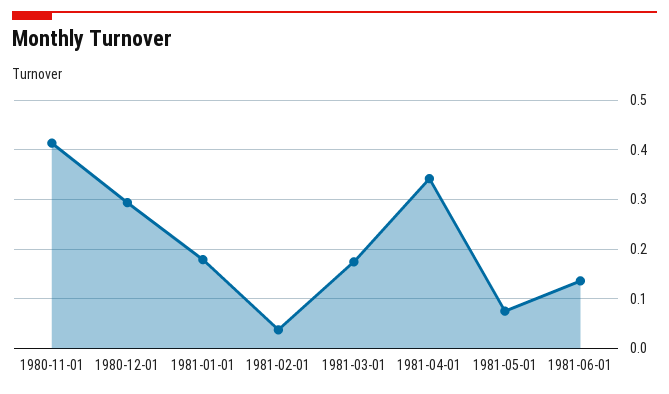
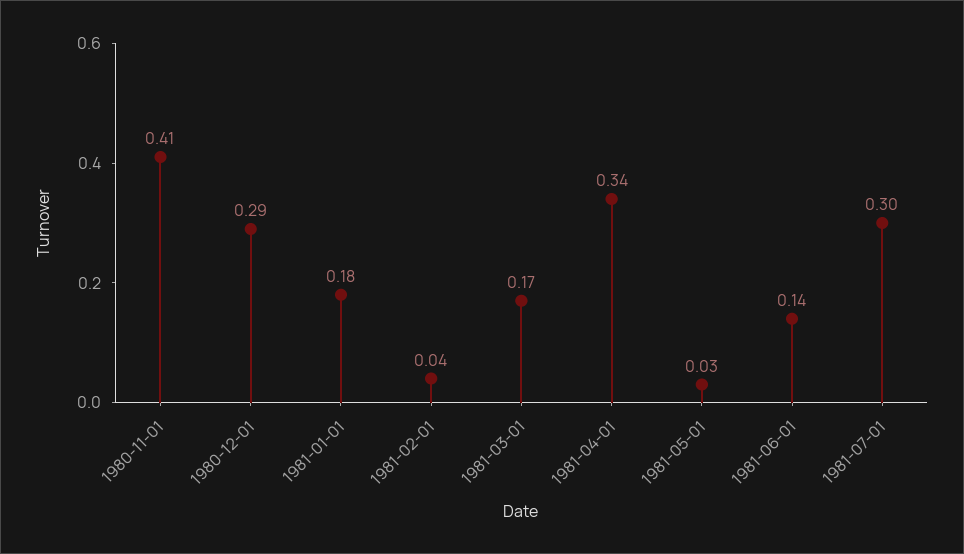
1981-05-01: 0.08 -> 0.03
1981-07-01: none -> 0.3

